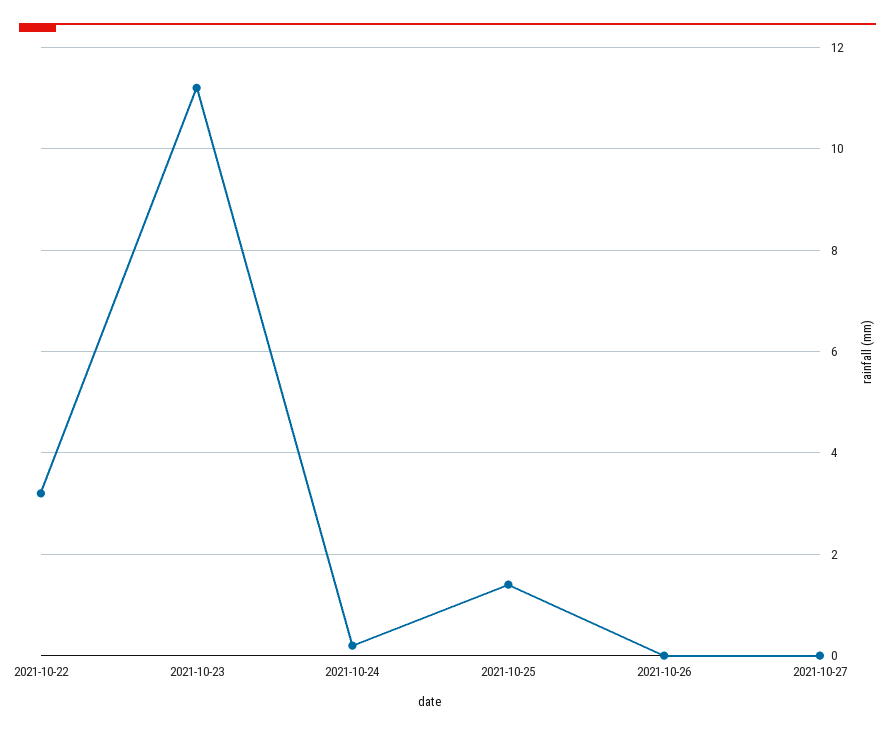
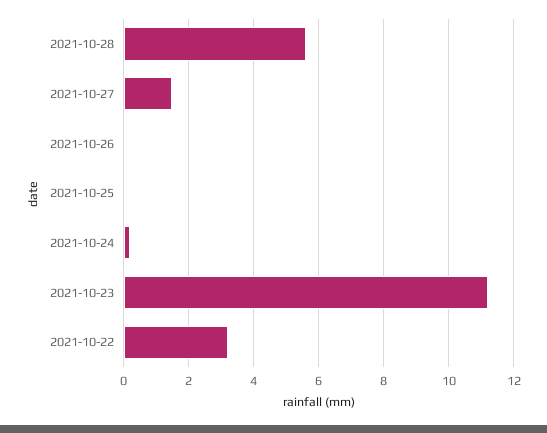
2021-10-25: 1.5 -> 0
2021-10-27: 0 -> 1.5
2021-10-28: none -> 5.5

